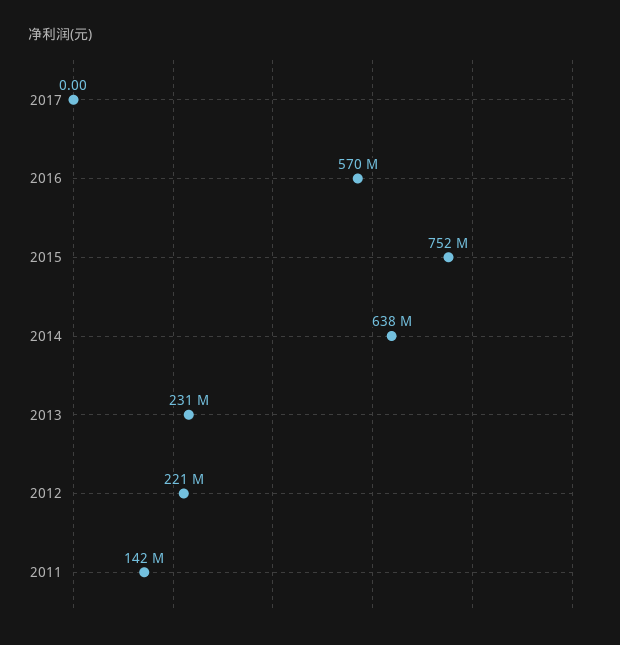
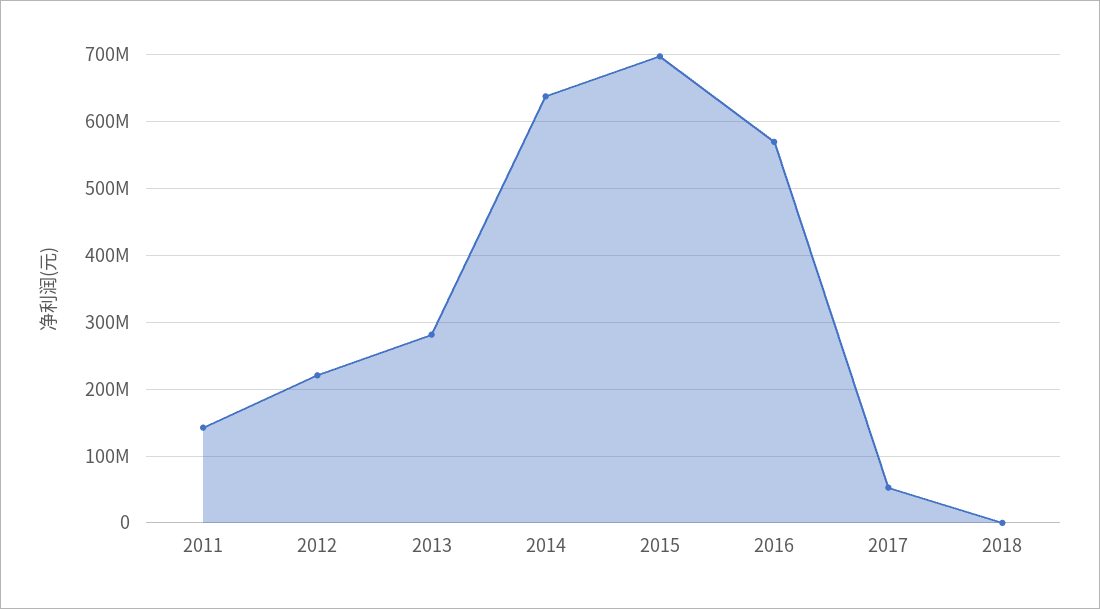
2017: 0 -> 50000000
2015: 752000000 -> 700000000
2013: 231000000 -> 280000000
2018: none -> 0

